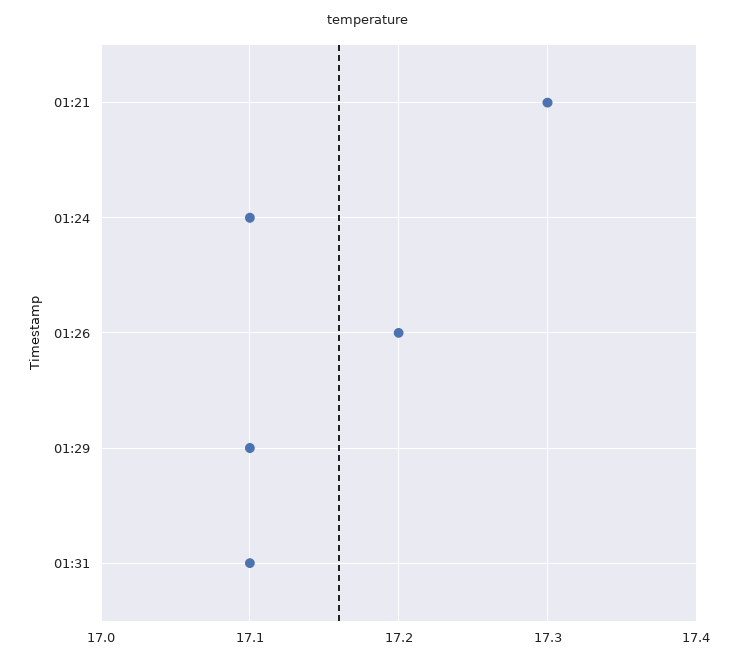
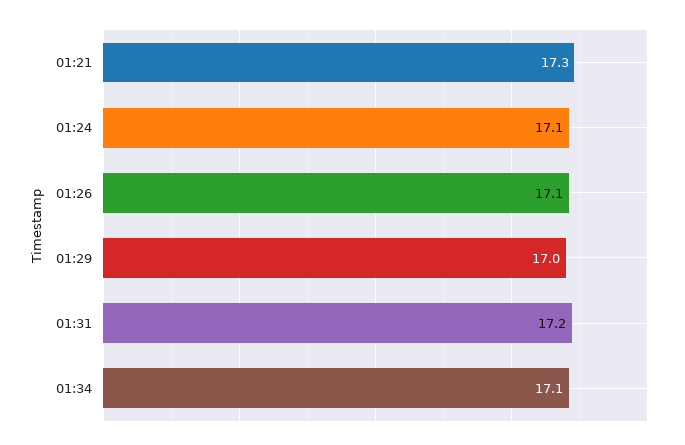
01:26: 17.2 -> 17.1
01:29: 17.1 -> 17
01:31: 17.1 -> 17.2
01:34: none -> 17.1

